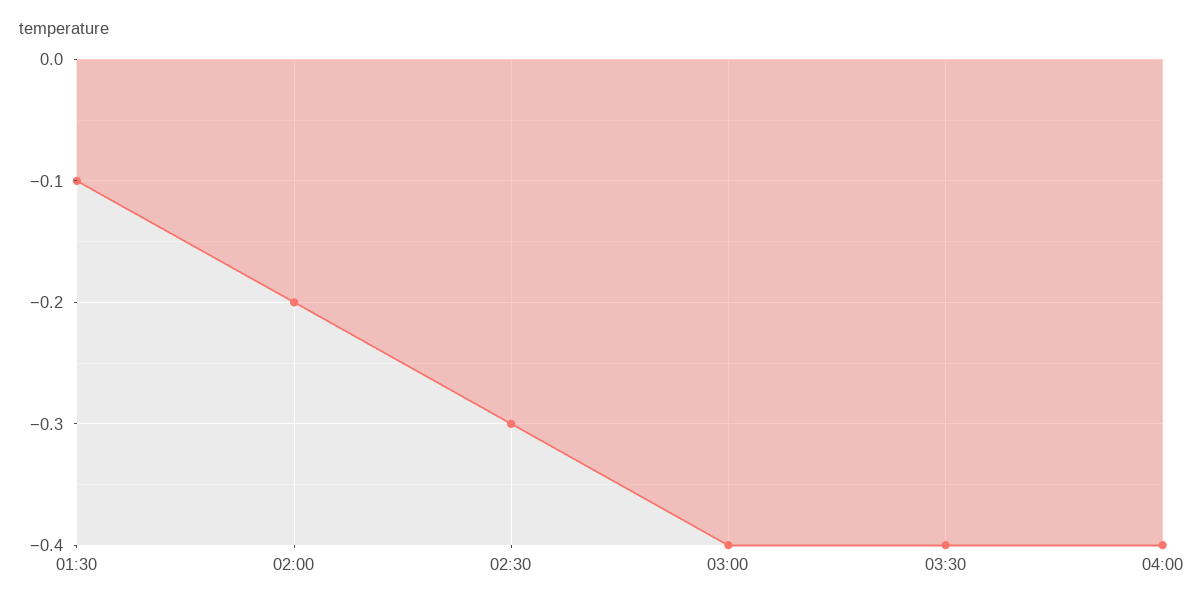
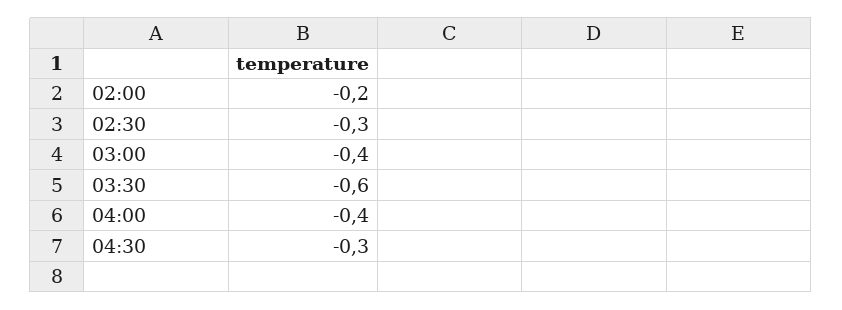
01:30: -0.1 -> none
03:30: -0.4 -> -0.6
04:30: none -> -0.3

